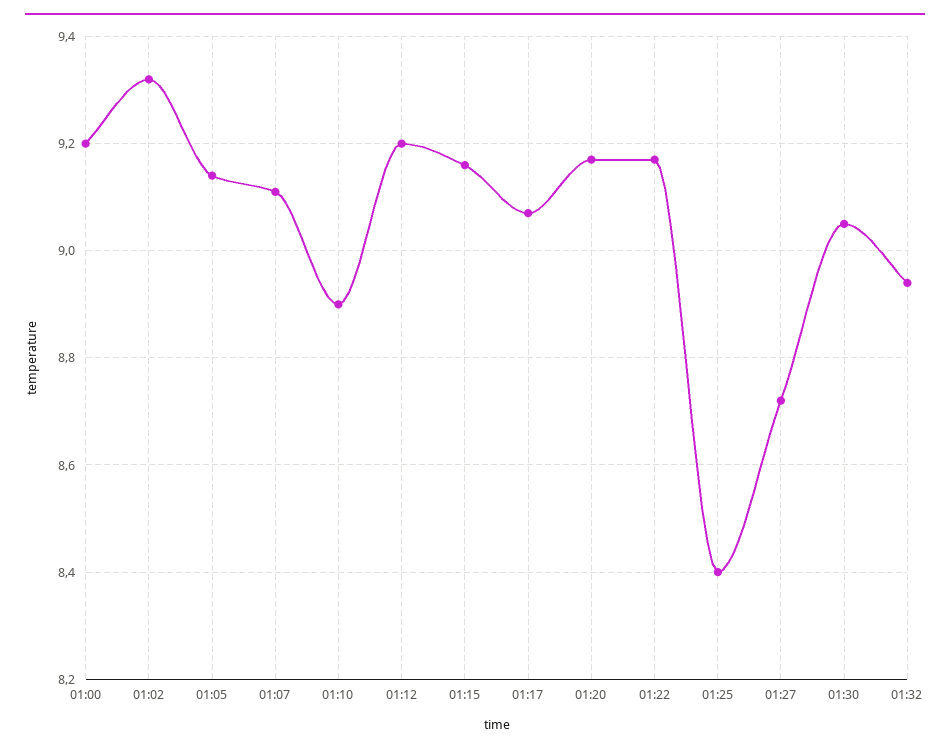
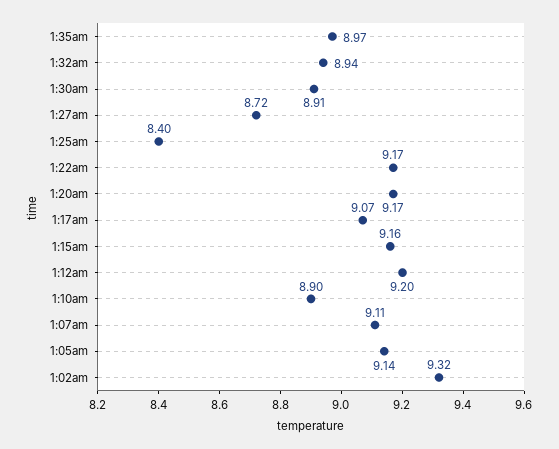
01:00: 9.2 -> none
01:30: 9.05 -> 8.91
1:35am: none -> 8.97

